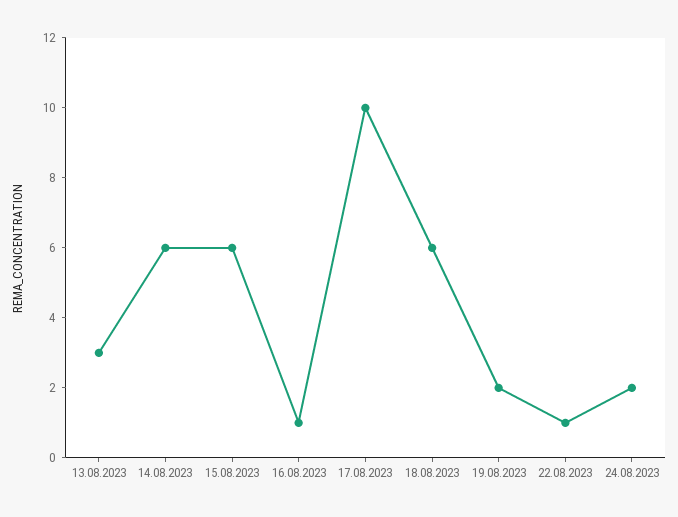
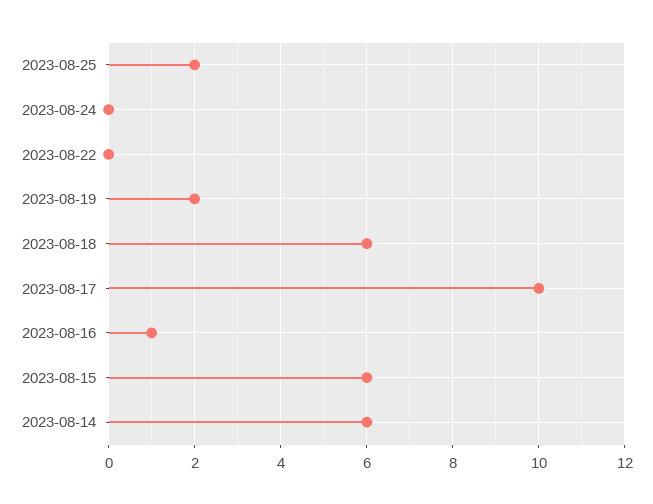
13.08.2023: 3 -> none
22.08.2023: 1 -> 0
24.08.2023: 2 -> 0
2023-08-25: none -> 2

